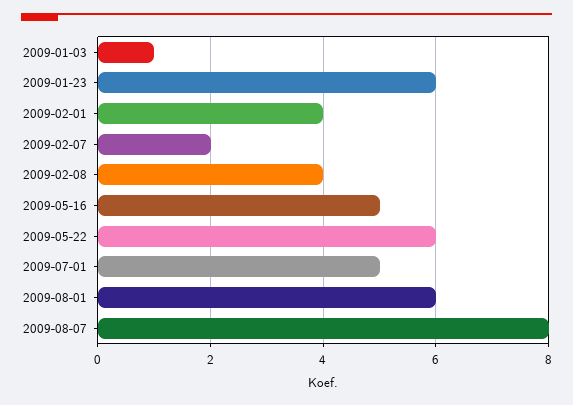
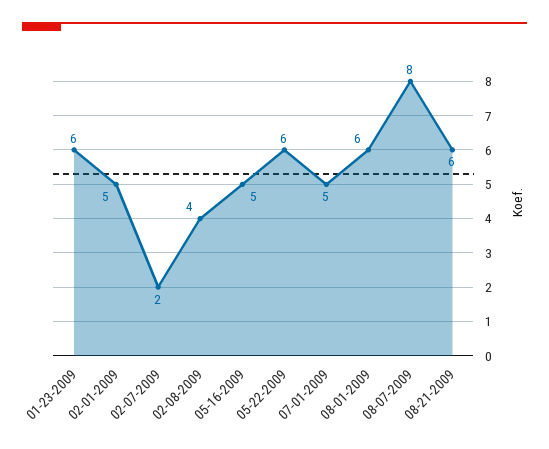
2009-01-03: 1 -> none
2009-02-01: 4 -> 5
08-21-2009: none -> 6

